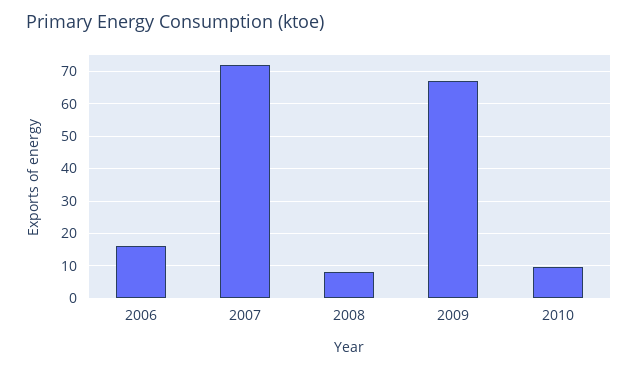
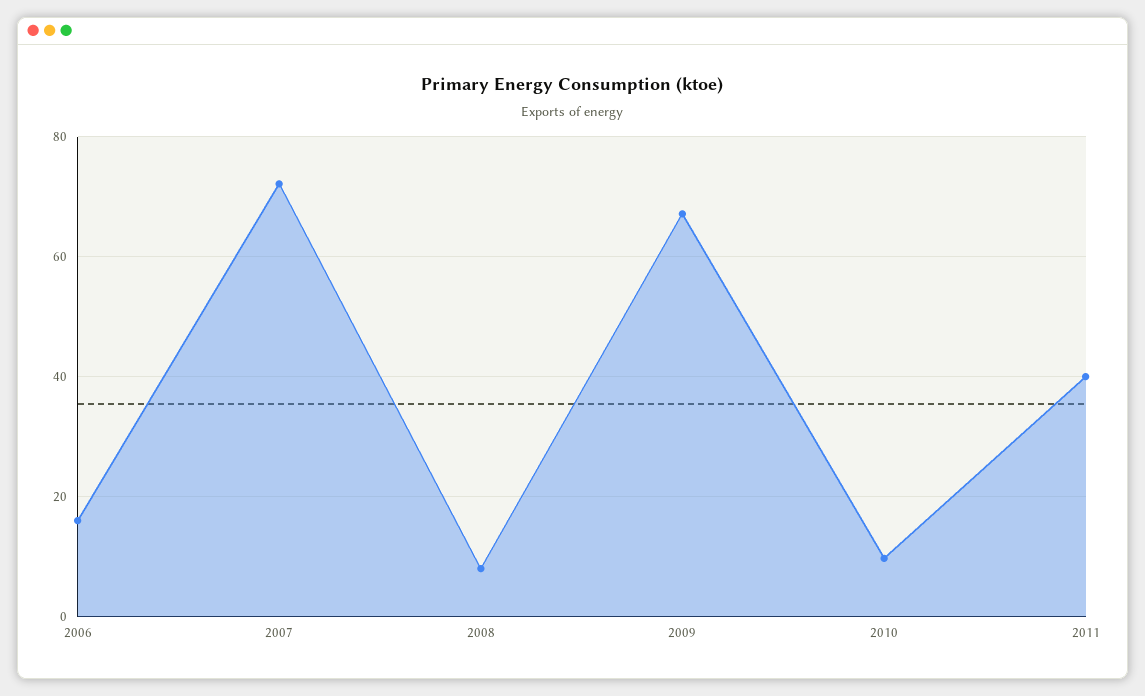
2011: none -> 40

